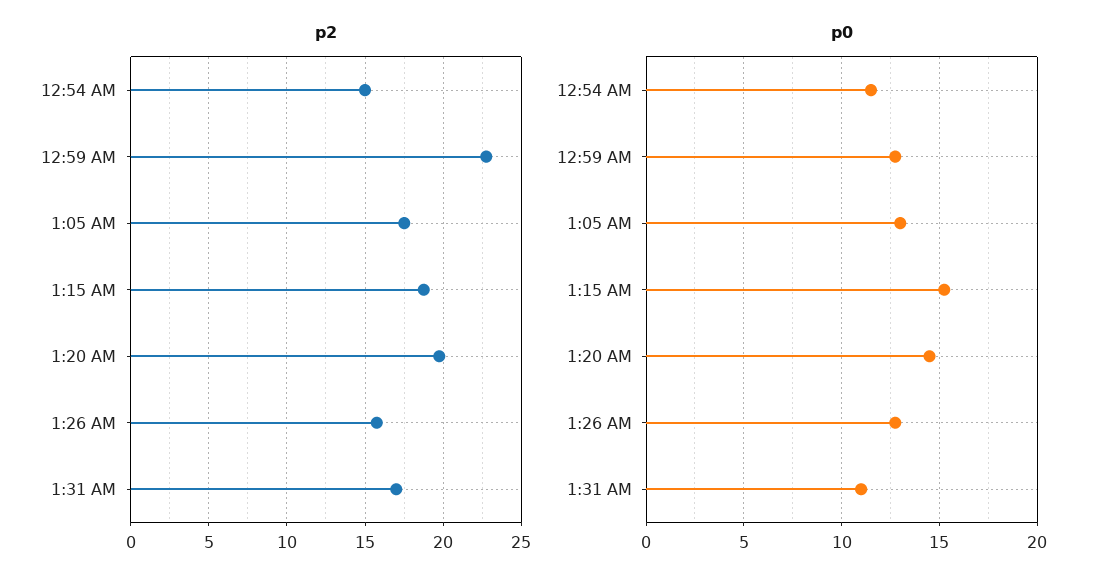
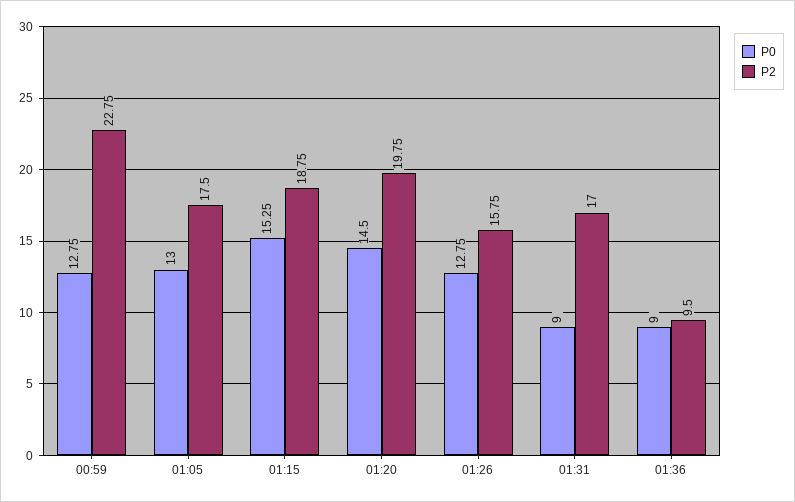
p2, 12:54 AM: 15 -> none
p0, 12:54 AM: 11.5 -> none
p0, 1:31 AM: 11 -> 9
p0, 01:36: none -> 9
p2, 01:36: none -> 9.5

